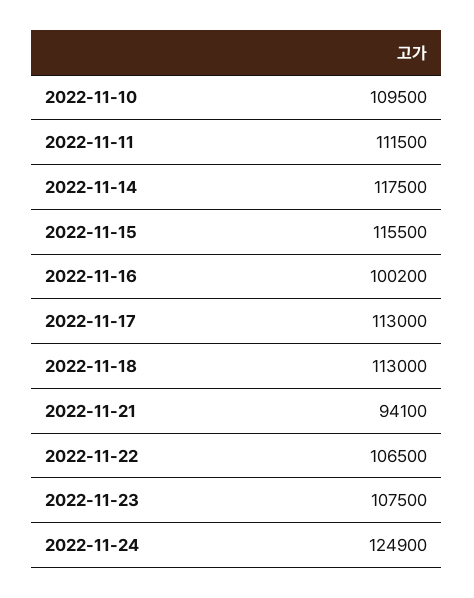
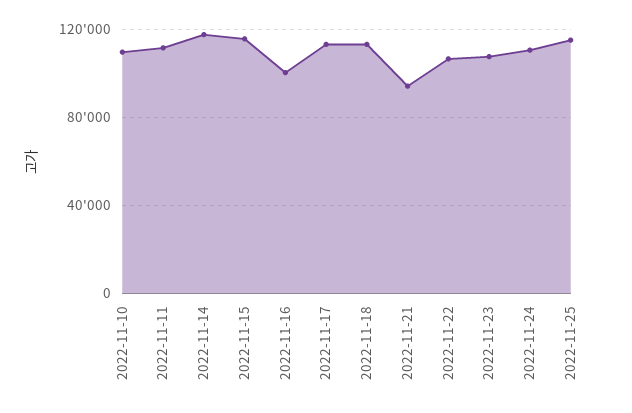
2022-11-24: 124900 -> 110000
2022-11-25: none -> 115000

